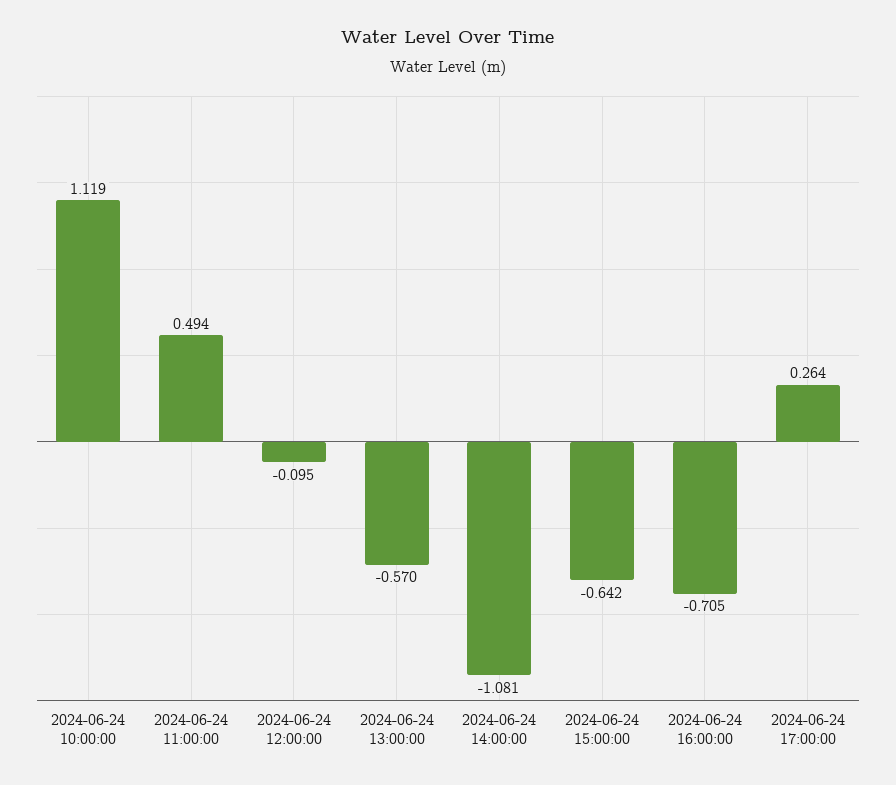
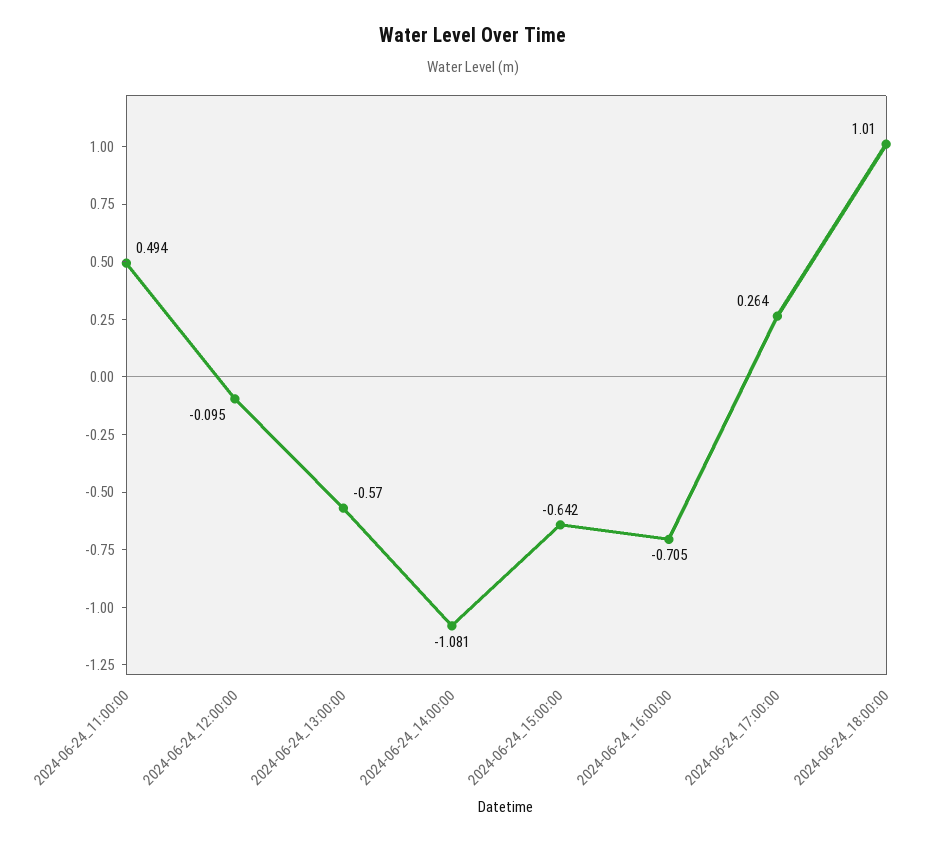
2024-06-24 10:00:00: 1.119 -> none
2024-06-24_18:00:00: none -> 1.01

